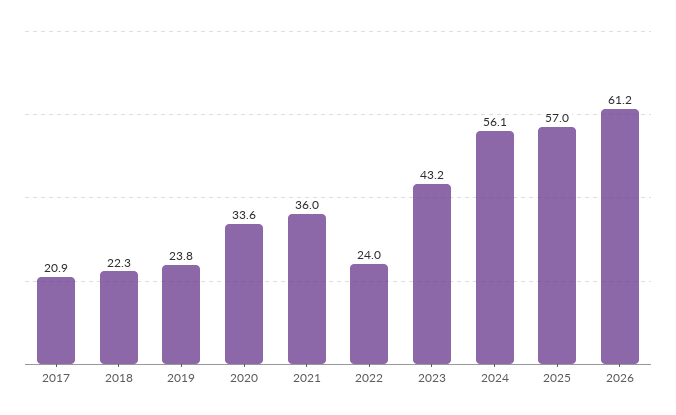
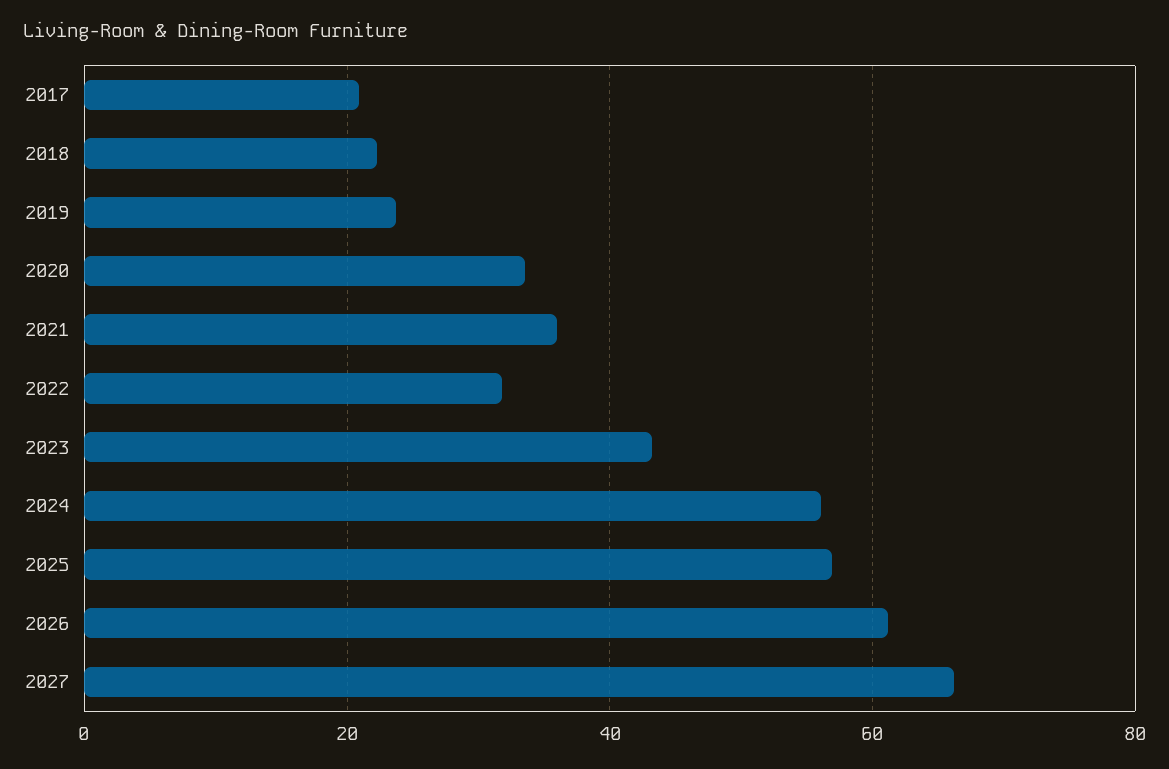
2022: 24 -> 32
2027: none -> 66

